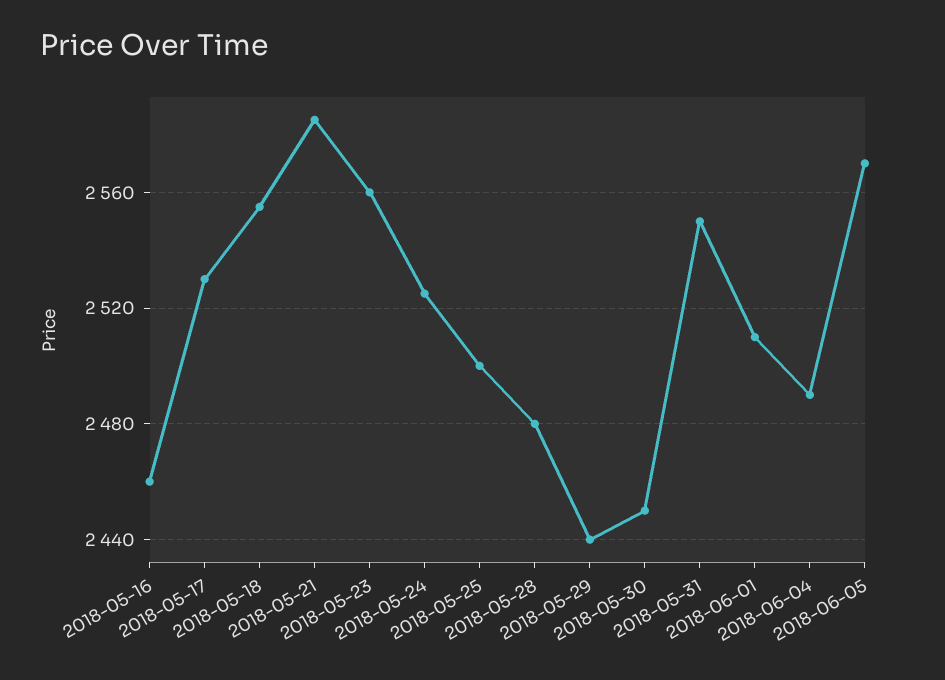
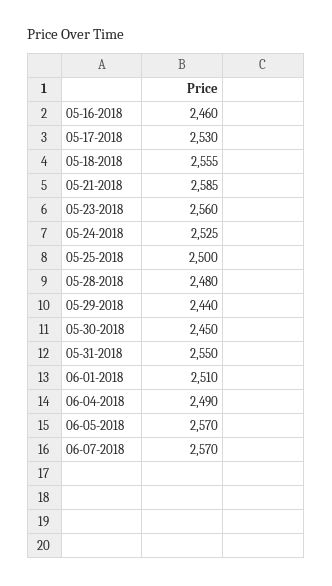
06-07-2018: none -> 2570

